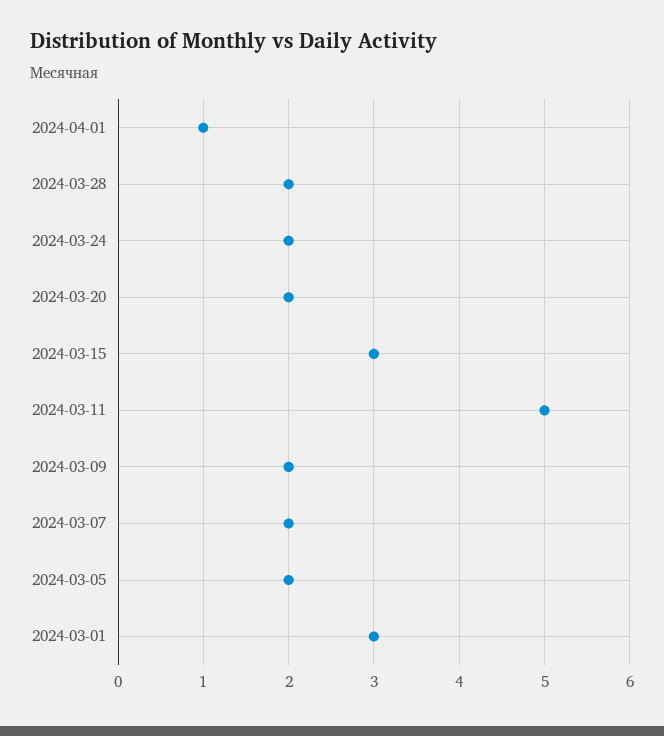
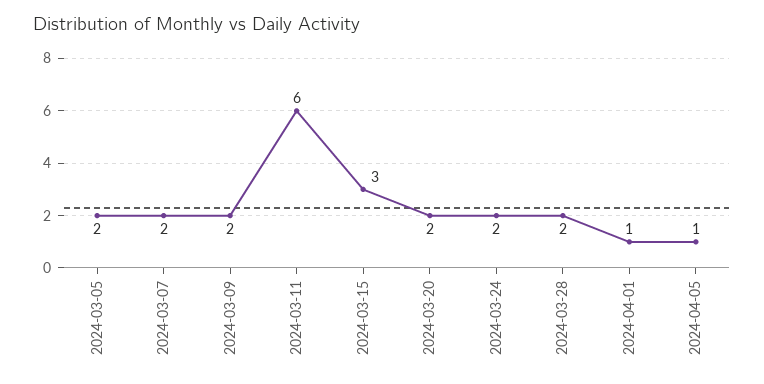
2024-03-11: 5 -> 6
2024-03-01: 3 -> none
2024-04-05: none -> 1

